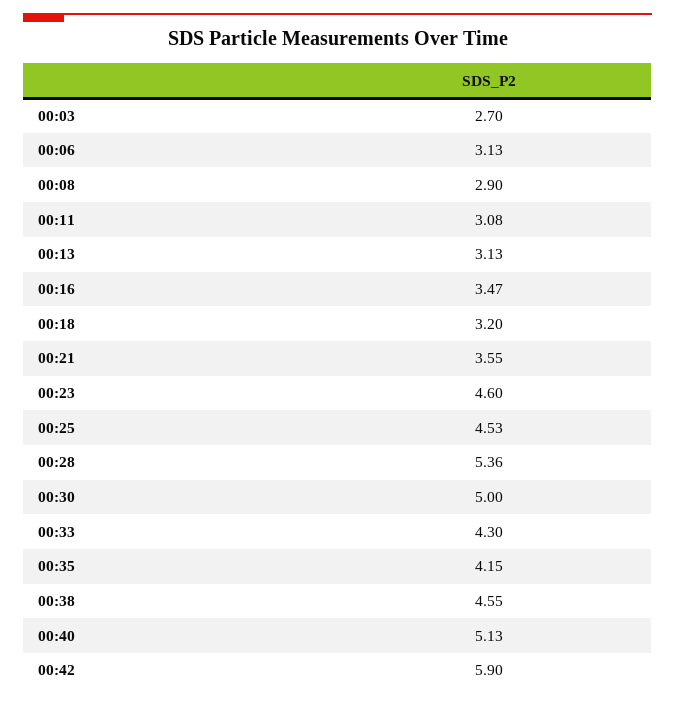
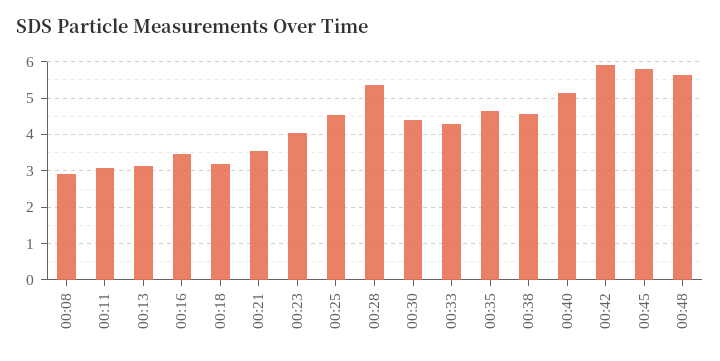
00:03: 2.7 -> none
00:06: 3.13 -> none
00:23: 4.6 -> 4
00:30: 5 -> 4.4
00:35: 4.15 -> 4.6
00:45: none -> 5.8
00:48: none -> 5.6

